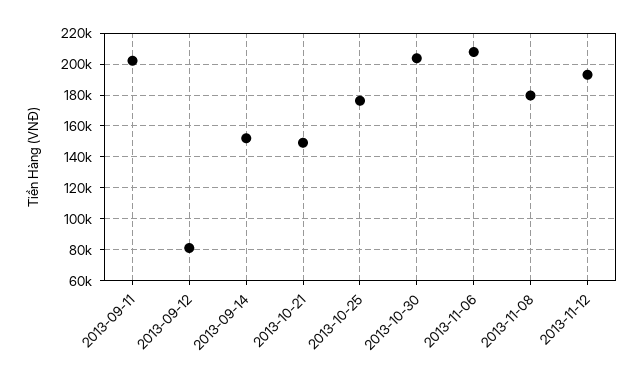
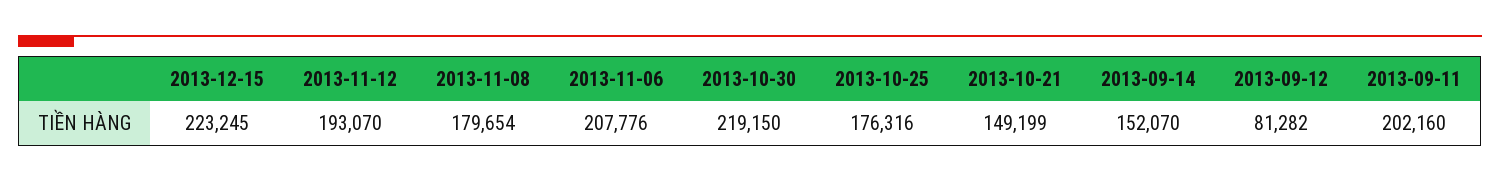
2013-10-30: 205000 -> 219150
2013-12-15: none -> 223245

